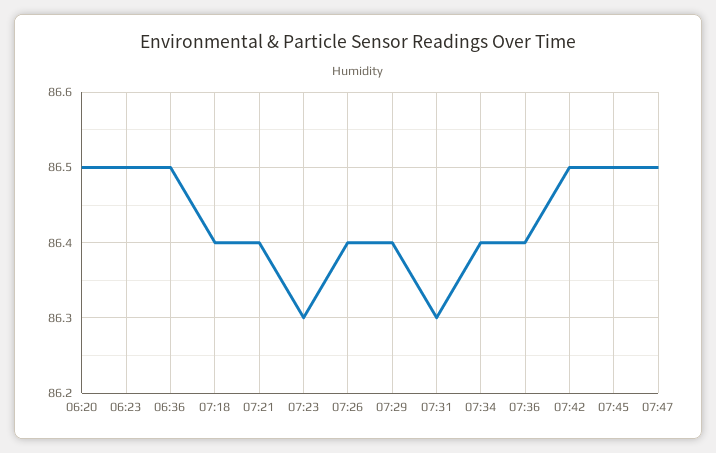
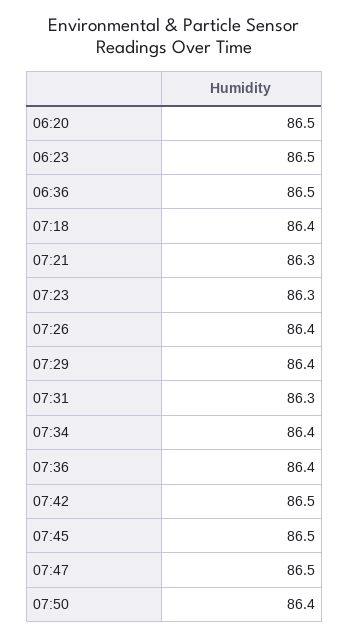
07:21: 86.4 -> 86.3
07:50: none -> 86.4

